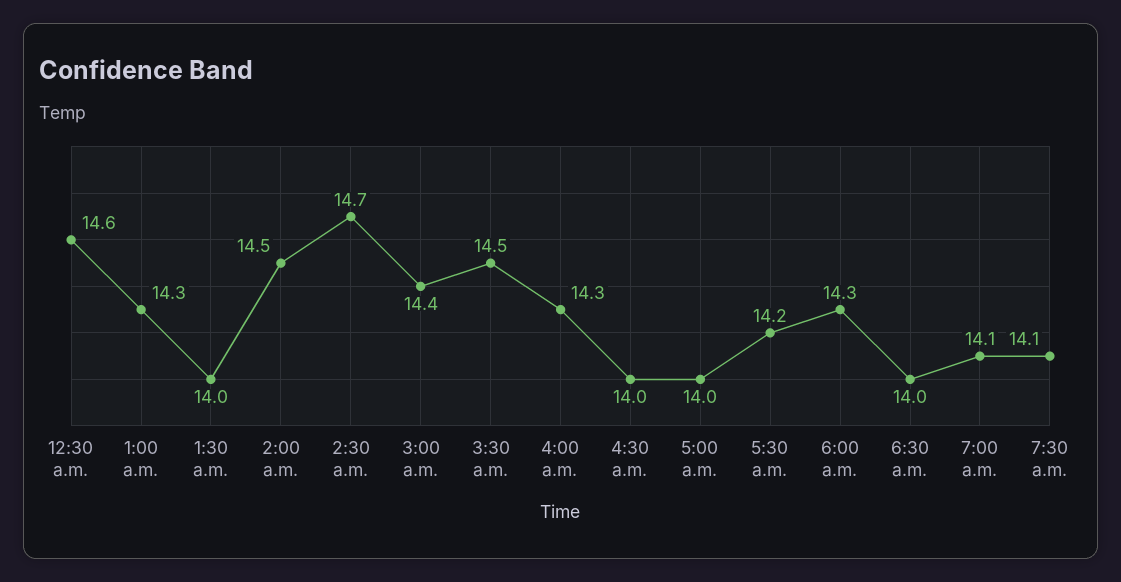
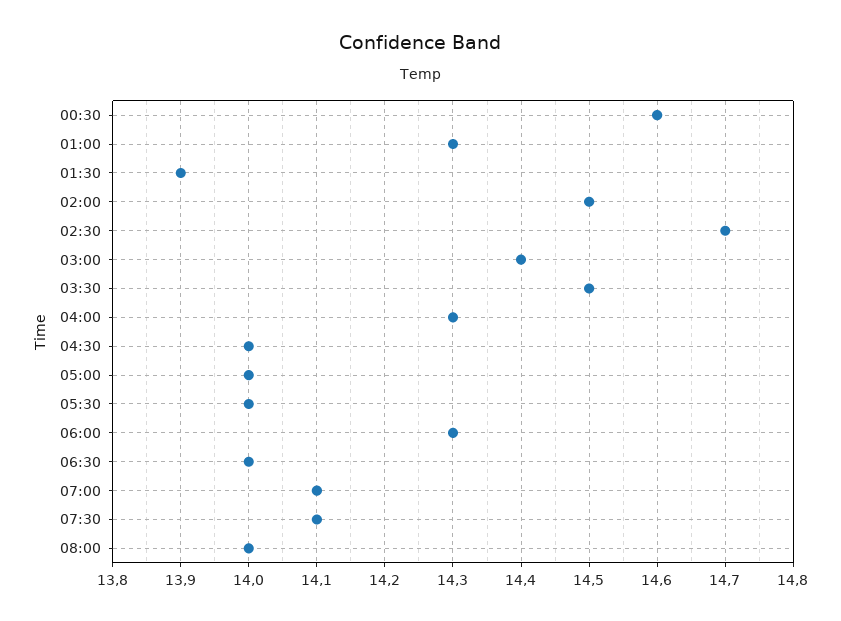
1:30 a.m.: 14 -> 13.9
5:30 a.m.: 14.2 -> 14
08:00: none -> 14

